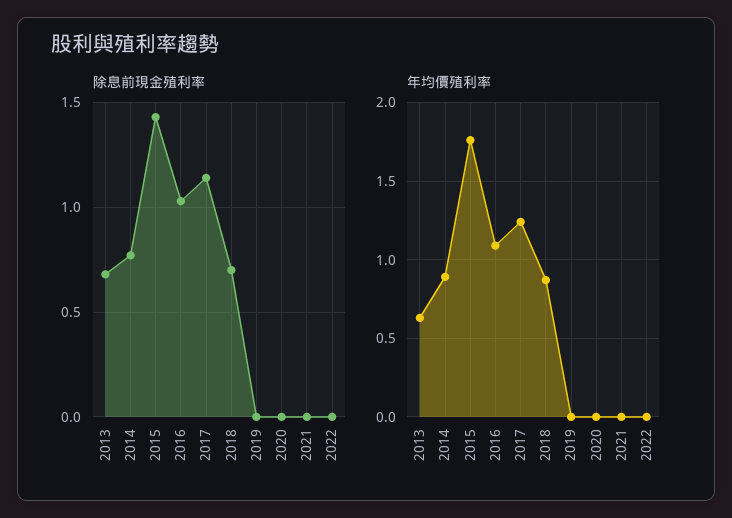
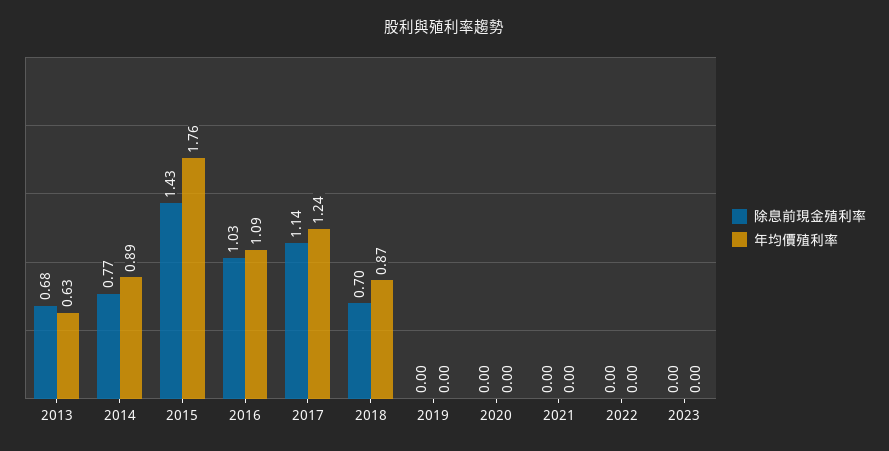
除息前現金殖利率, 2023: none -> 0
年均價殖利率, 2023: none -> 0

